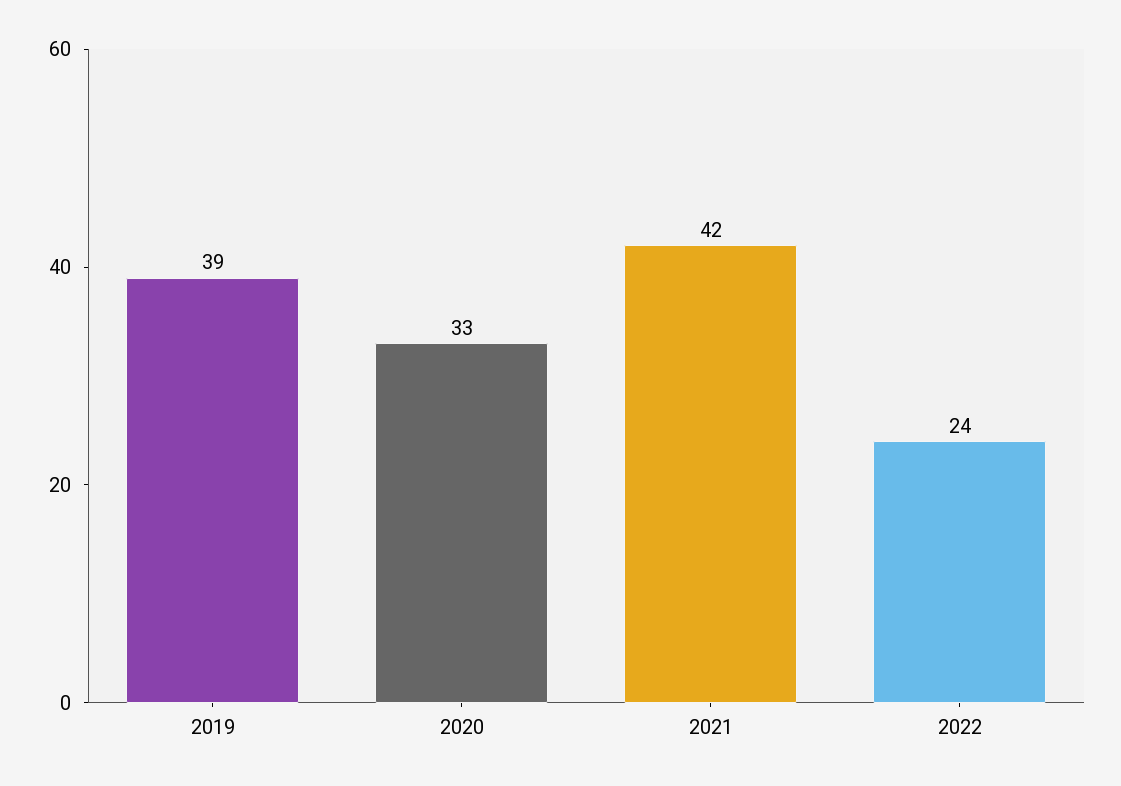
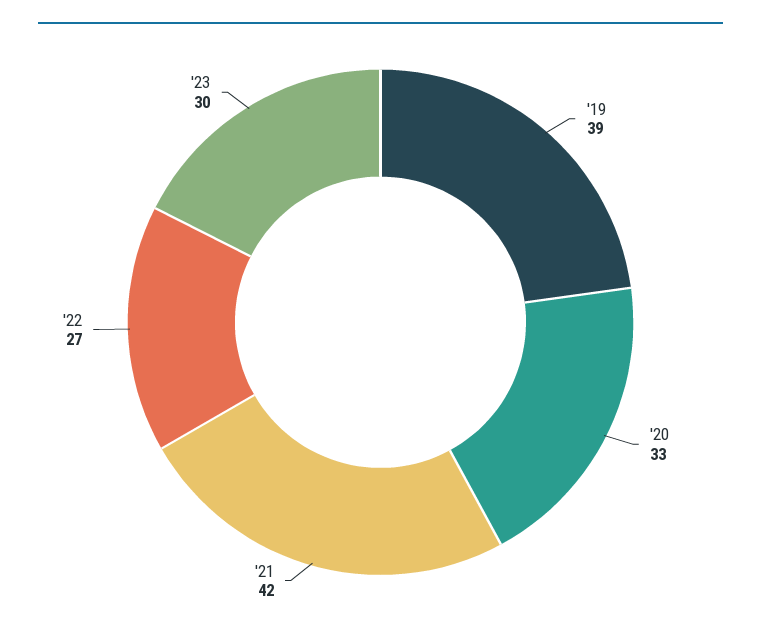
2022: 24 -> 27
'23: none -> 30

